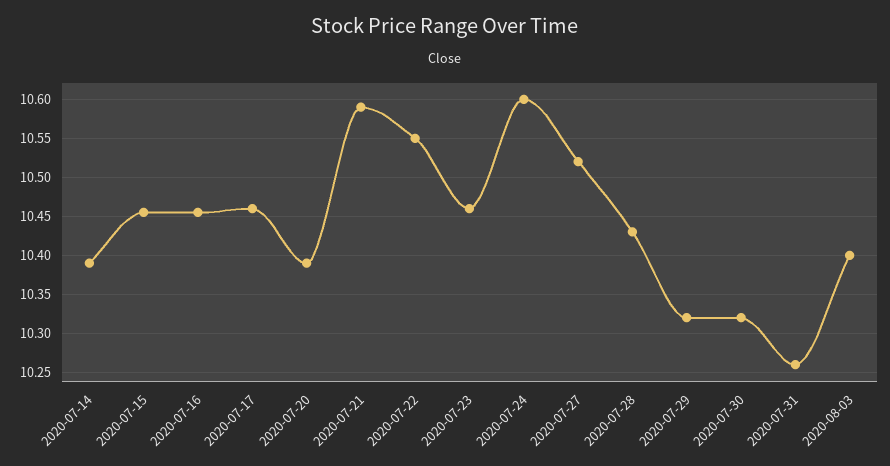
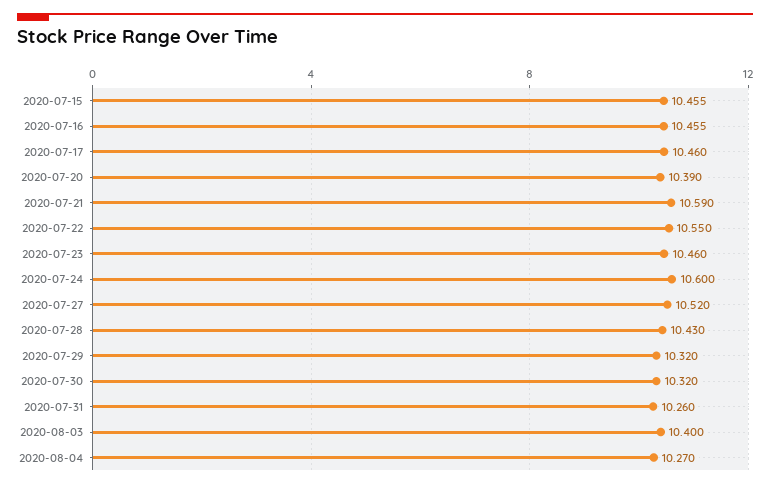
2020-07-14: 10.39 -> none
2020-08-04: none -> 10.27

